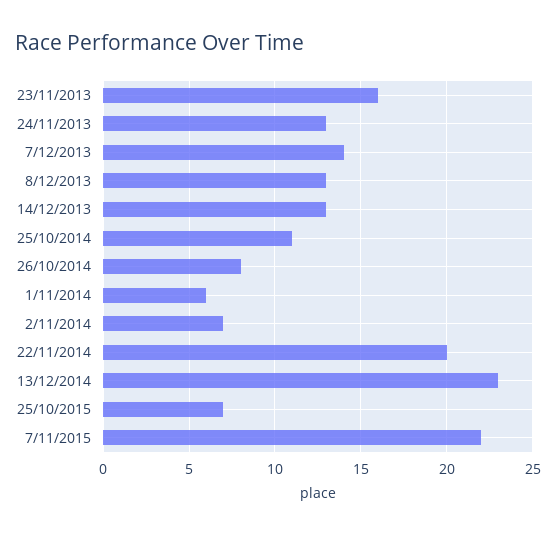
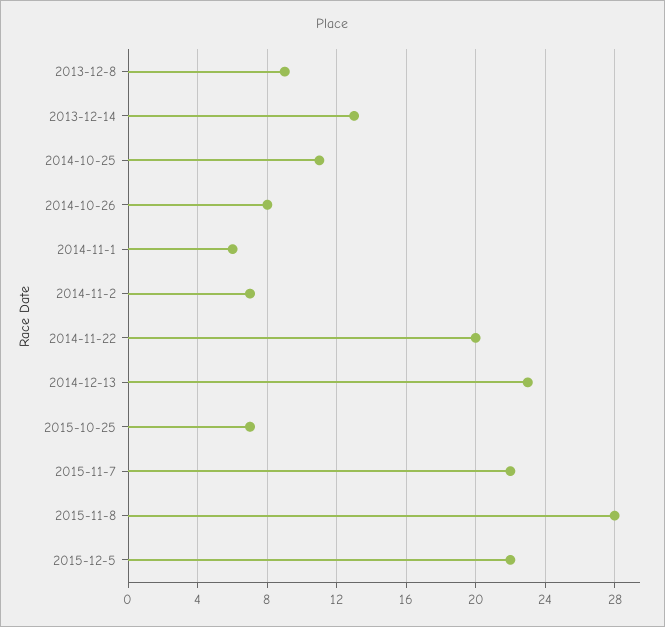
23/11/2013: 16 -> none
24/11/2013: 13 -> none
7/12/2013: 14 -> none
8/12/2013: 13 -> 9
2015-11-8: none -> 28
2015-12-5: none -> 22

